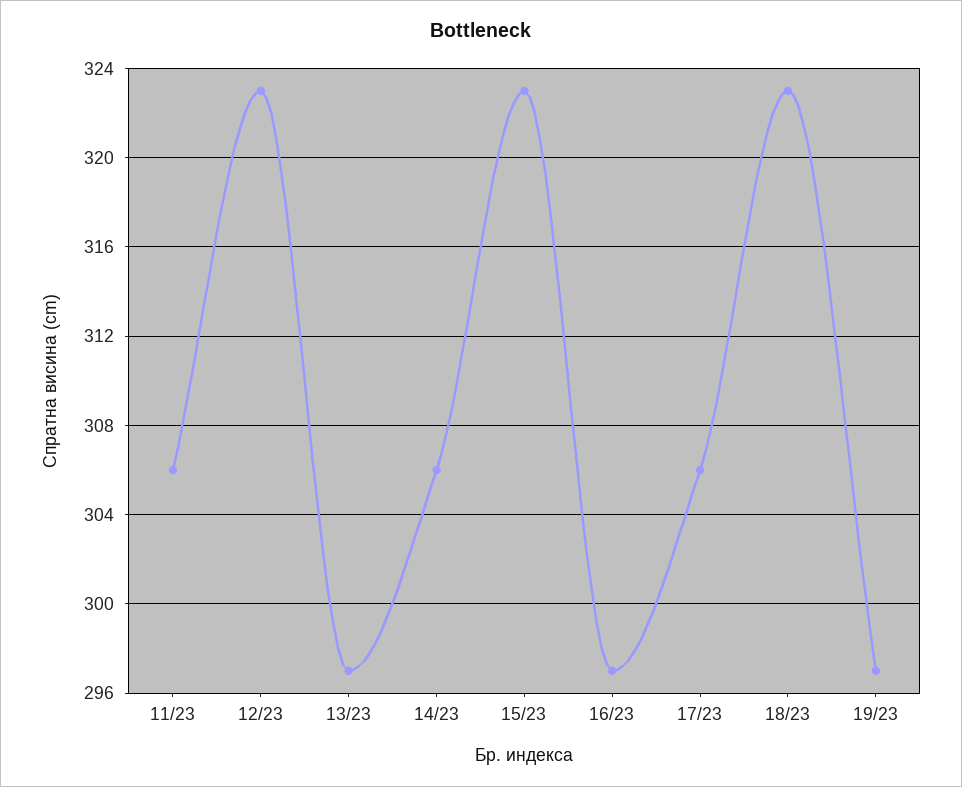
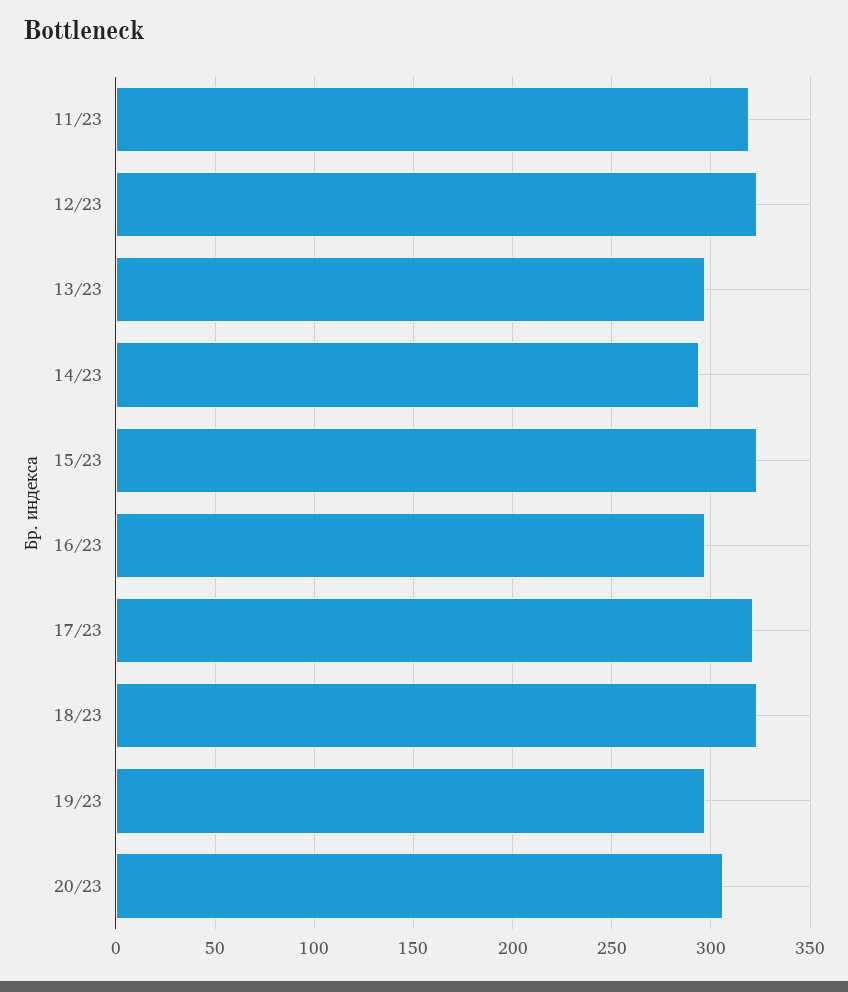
11/23: 306 -> 320
14/23: 306 -> 295
17/23: 306 -> 320
20/23: none -> 305

